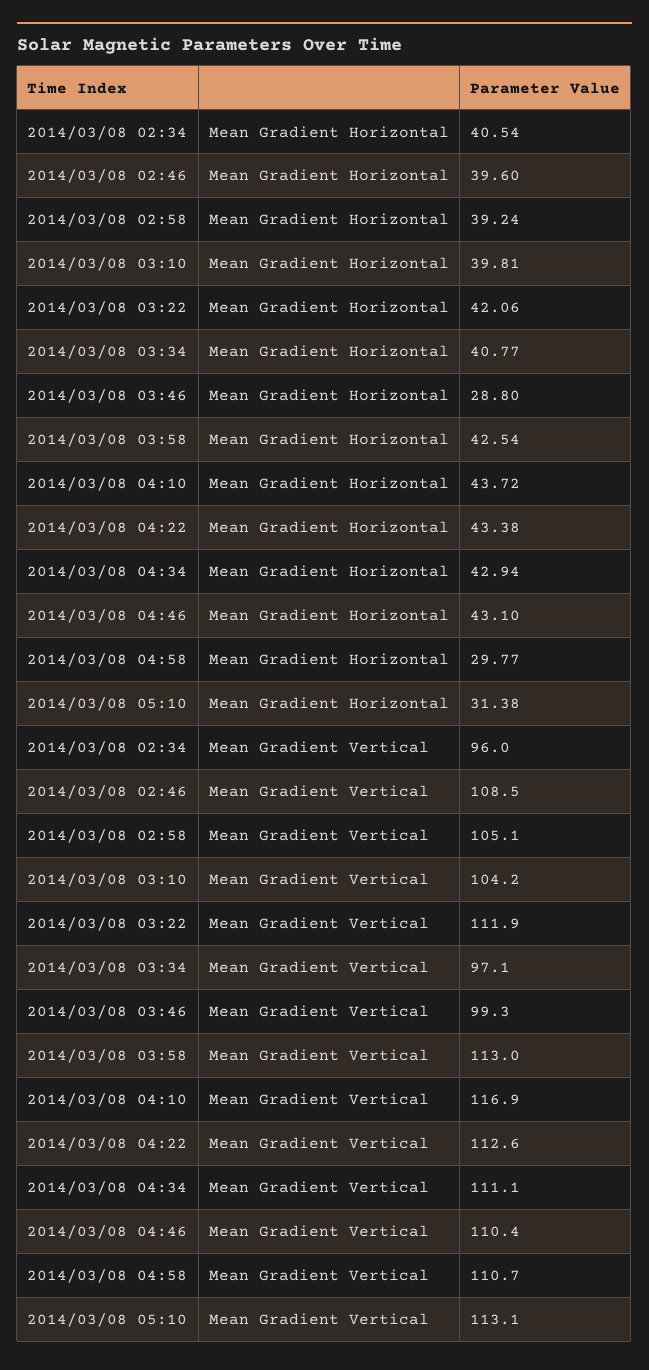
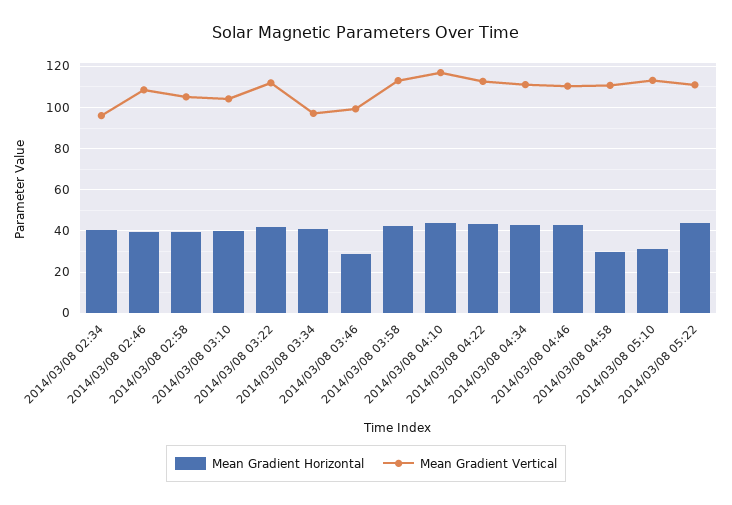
Mean Gradient Horizontal, 2014/03/08 05:22: none -> 45
Mean Gradient Vertical, 2014/03/08 05:22: none -> 110

